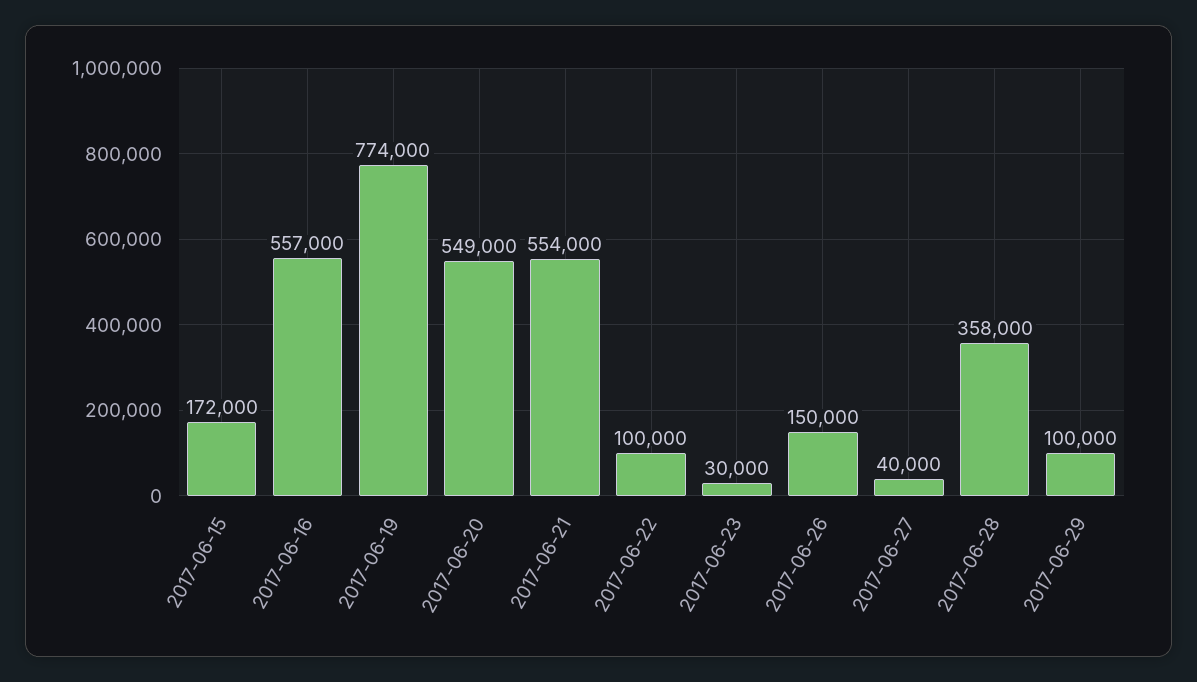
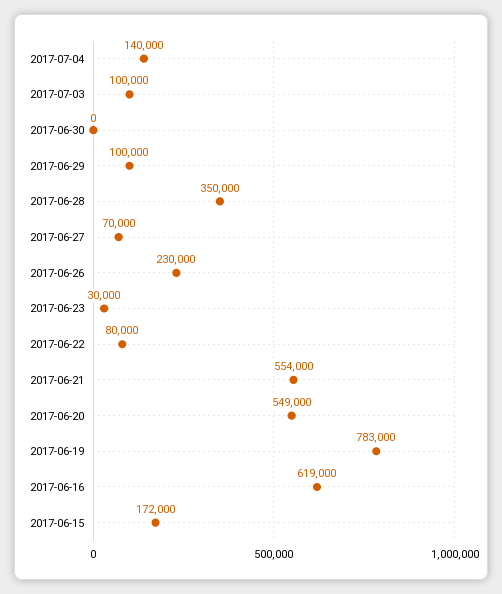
2017-06-16: 557000 -> 619000
2017-06-19: 774000 -> 783000
2017-06-22: 100000 -> 80000
2017-06-26: 150000 -> 230000
2017-06-27: 40000 -> 70000
2017-06-28: 358000 -> 350000
2017-07-04: none -> 140000
2017-07-03: none -> 100000
2017-06-30: none -> 0

